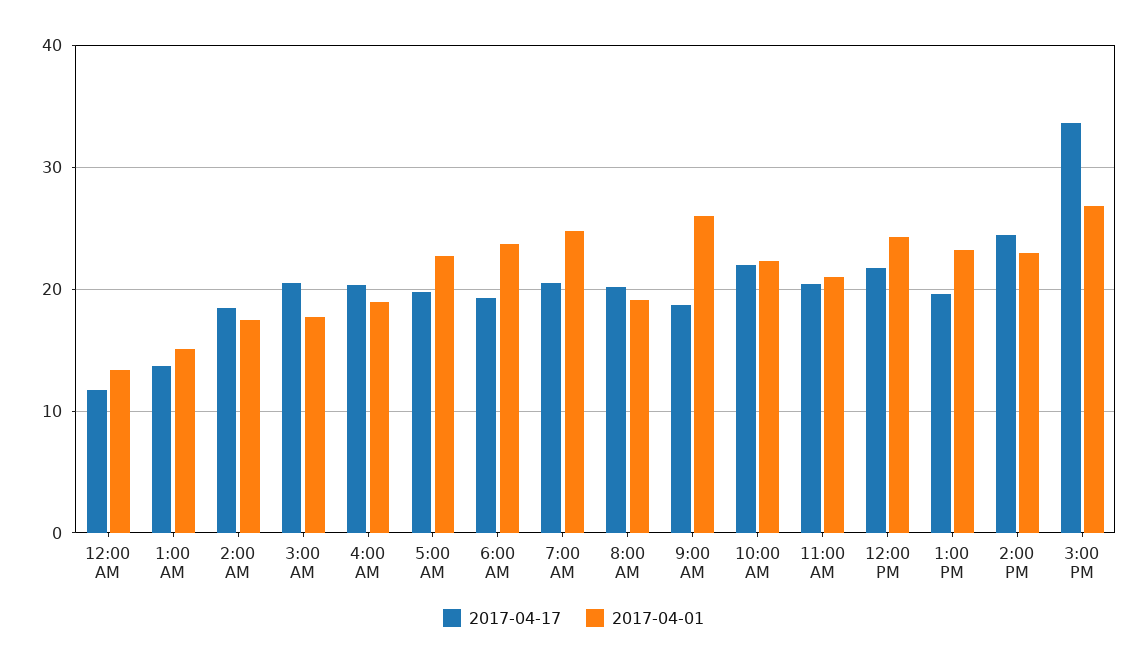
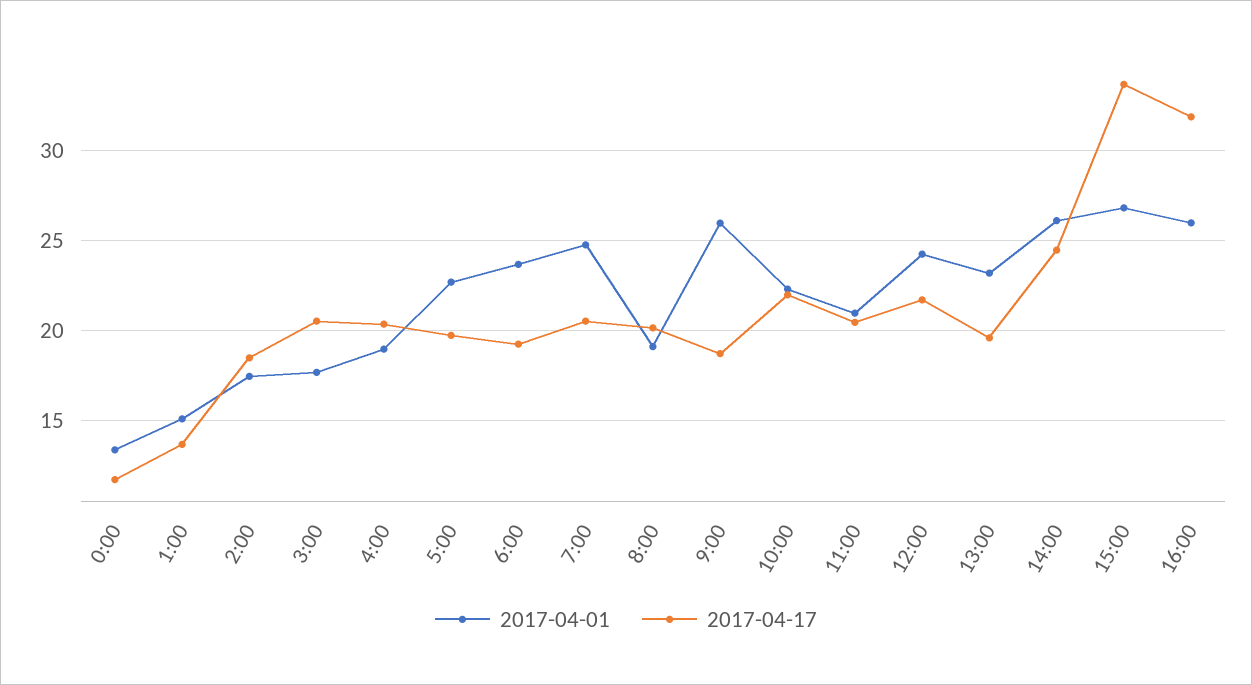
2017-04-01, 2:00 PM: 23 -> 26
2017-04-01, 16:00: none -> 26
2017-04-17, 16:00: none -> 32

